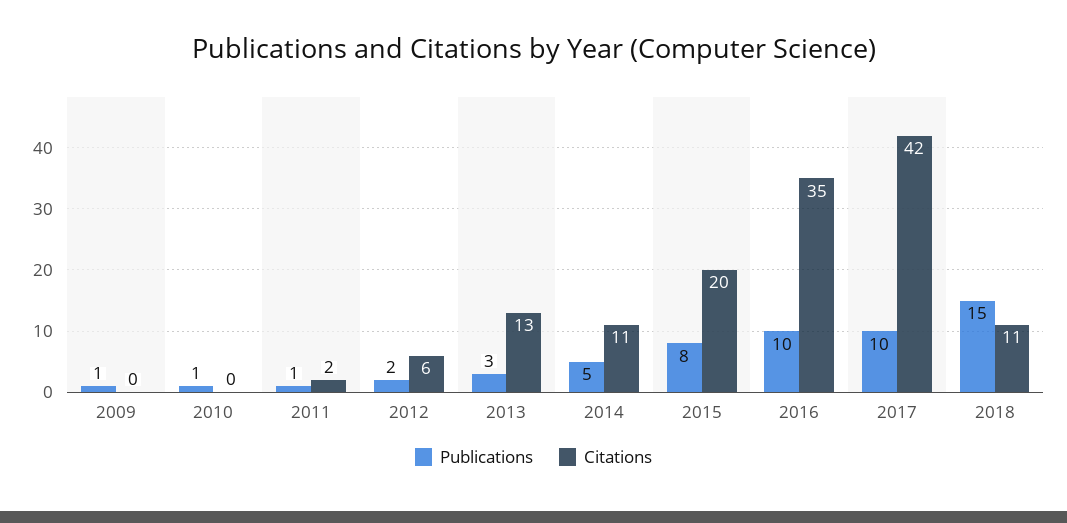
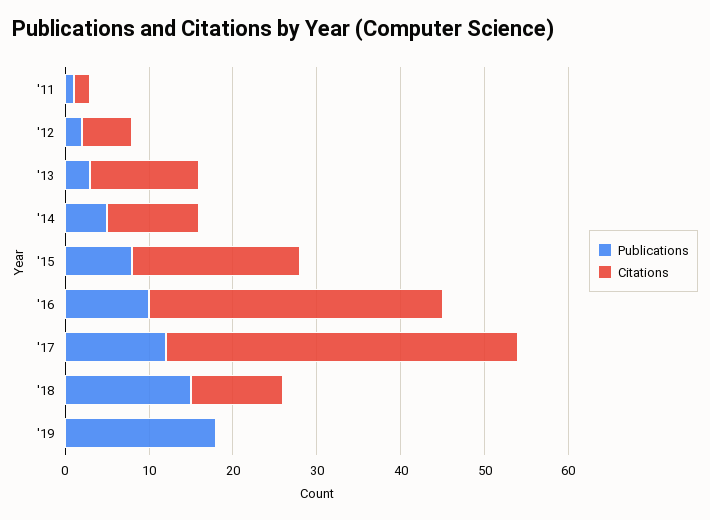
Publications, 2009: 1 -> none
Citations, 2009: 0 -> none
Publications, 2010: 1 -> none
Citations, 2010: 0 -> none
Publications, 2017: 10 -> 12
Publications, '19: none -> 18
Citations, '19: none -> 0

